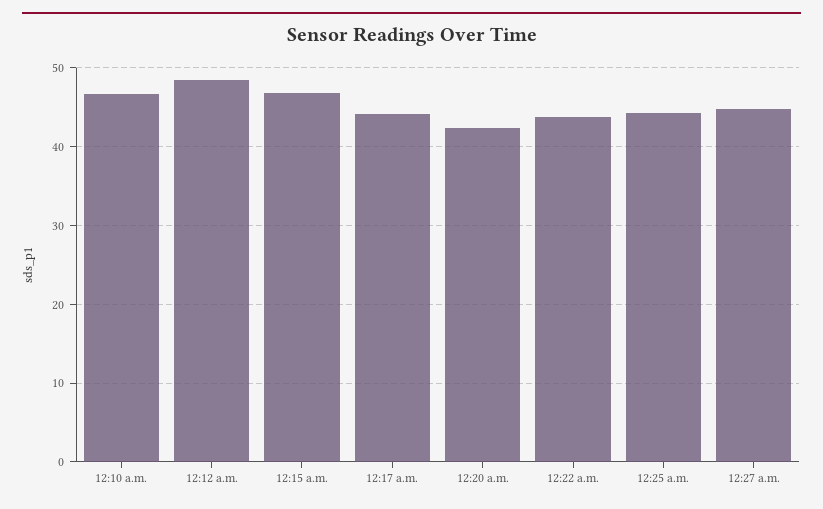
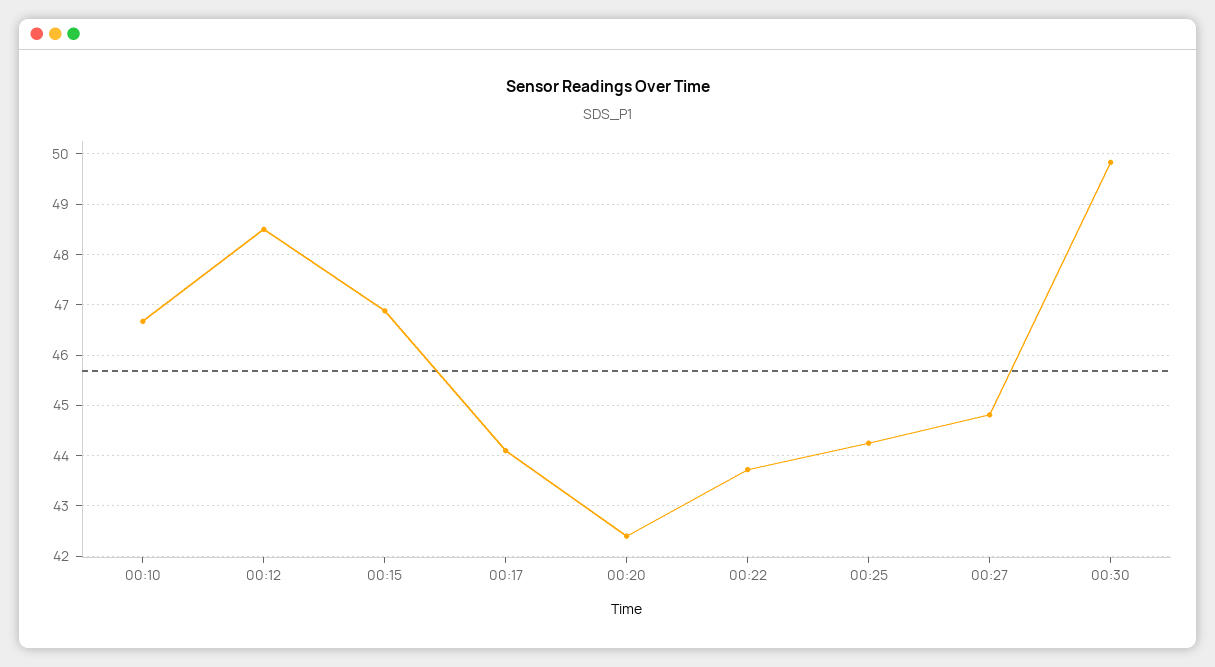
00:30: none -> 49.8

